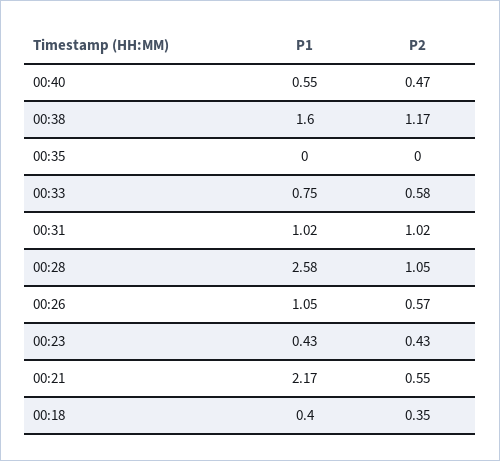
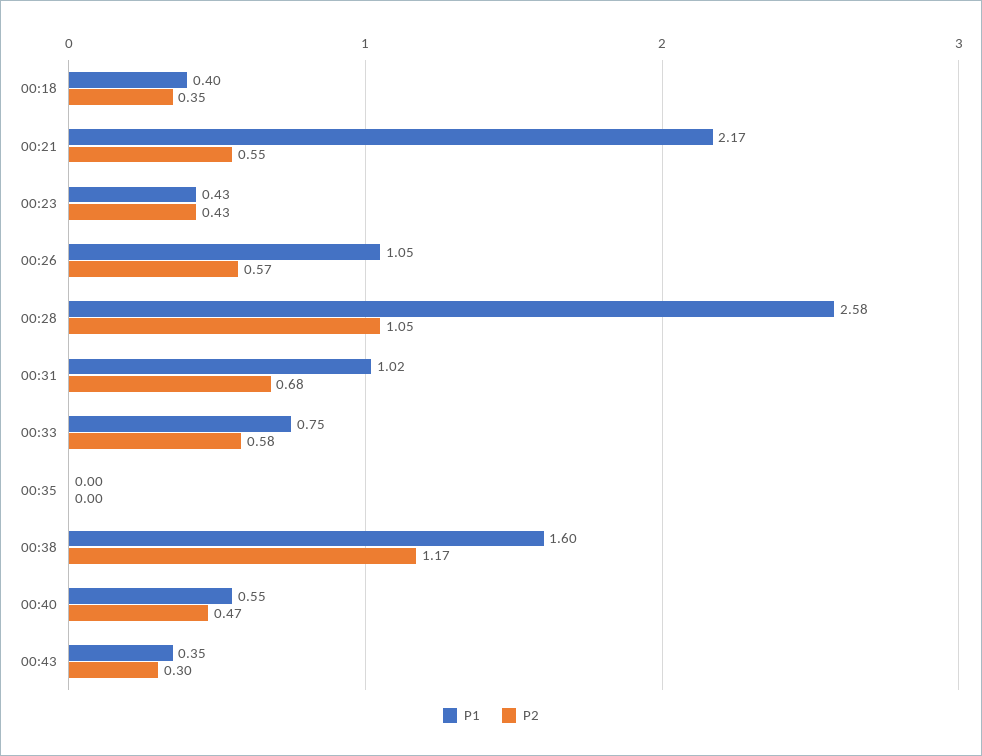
P2, 00:31: 1.02 -> 0.68
P1, 00:43: none -> 0.35
P2, 00:43: none -> 0.3

